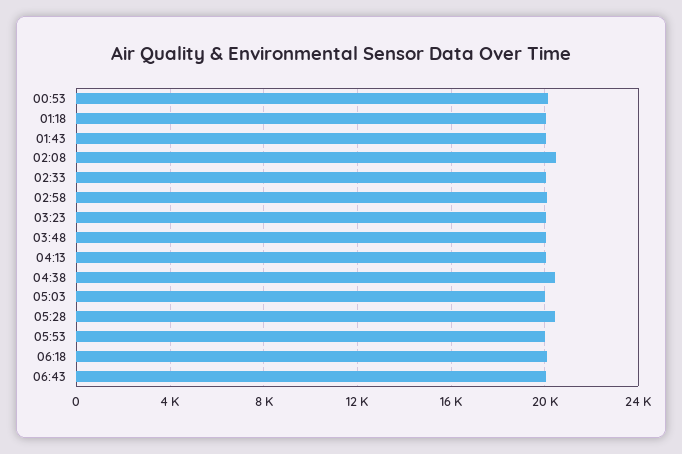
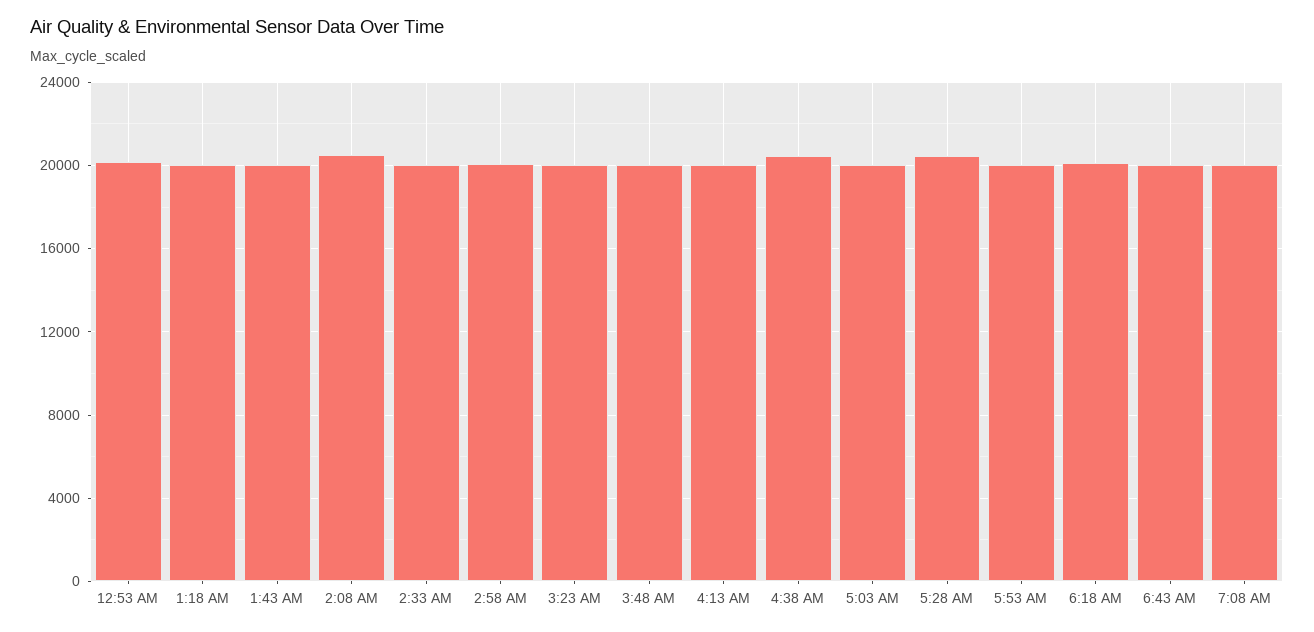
7:08 AM: none -> 20000

